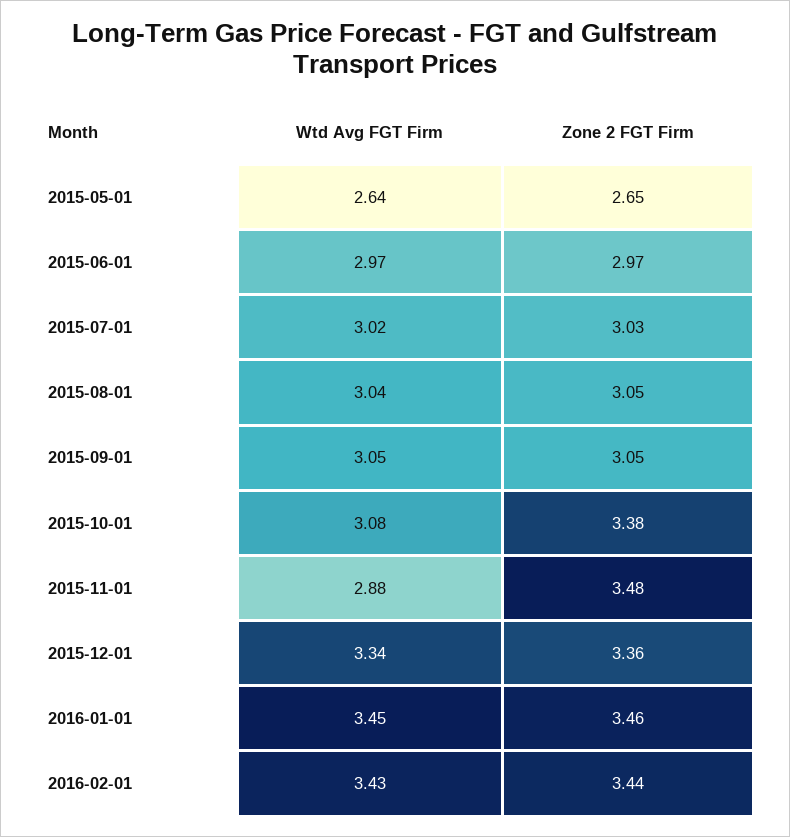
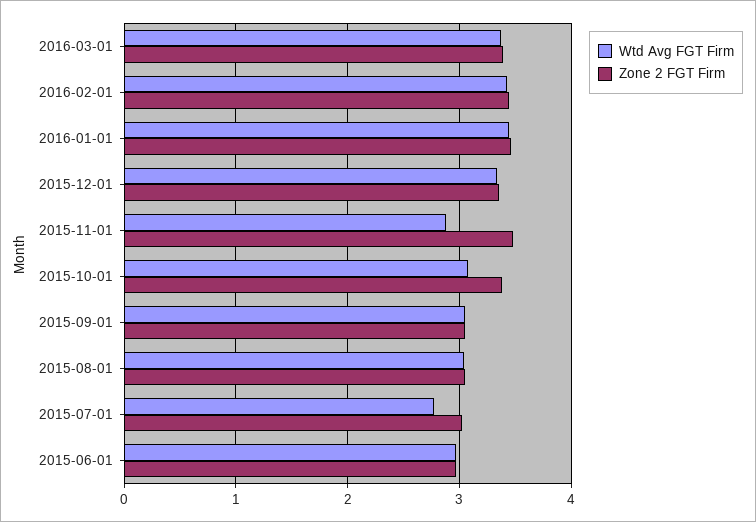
Wtd Avg FGT Firm, 2015-05-01: 2.64 -> none
Zone 2 FGT Firm, 2015-05-01: 2.65 -> none
Wtd Avg FGT Firm, 2015-07-01: 3.02 -> 2.8
Wtd Avg FGT Firm, 2016-03-01: none -> 3.4
Zone 2 FGT Firm, 2016-03-01: none -> 3.4

